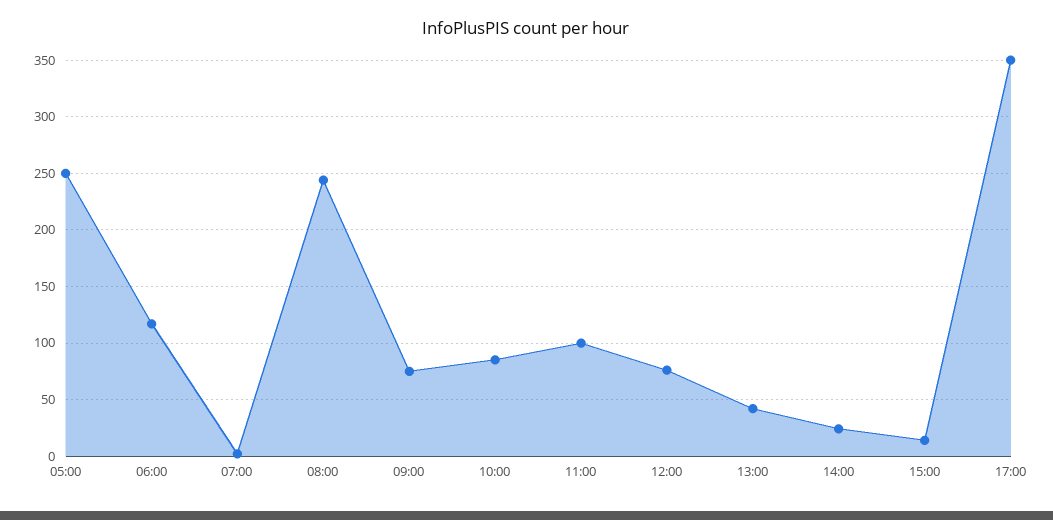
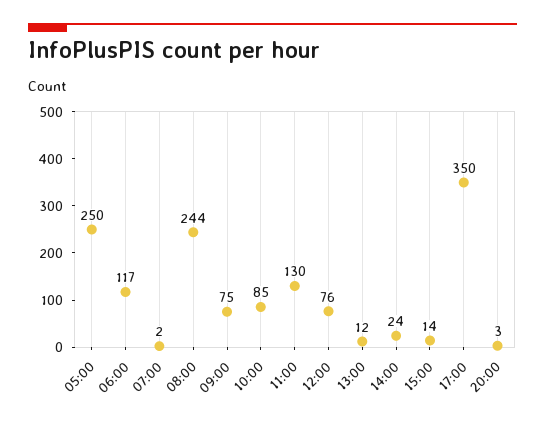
11:00: 100 -> 130
13:00: 40 -> 12
20:00: none -> 3

